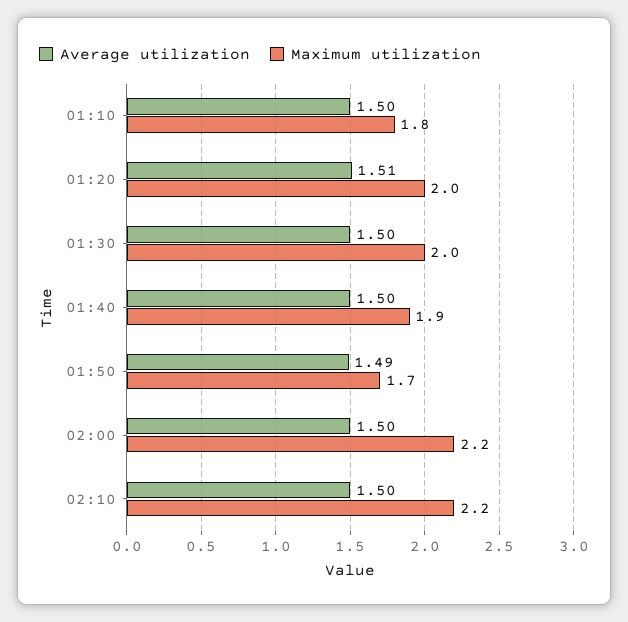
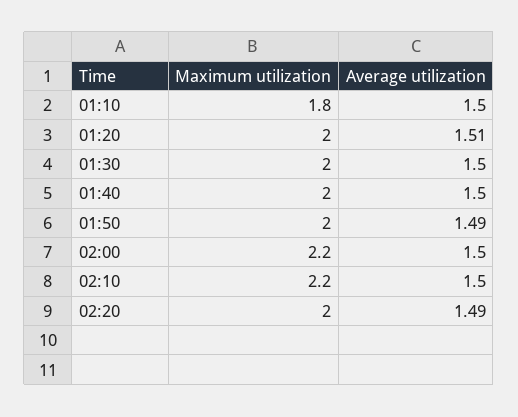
Maximum utilization, 01:40: 1.9 -> 2
Maximum utilization, 01:50: 1.7 -> 2
Maximum utilization, 02:20: none -> 2
Average utilization, 02:20: none -> 1.49

